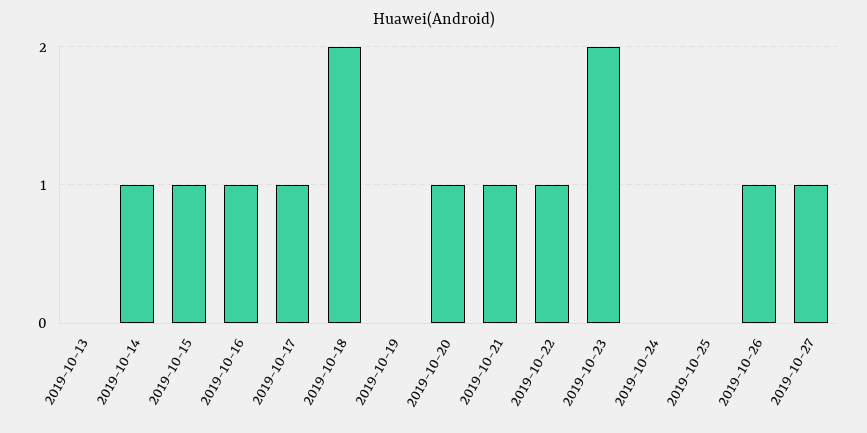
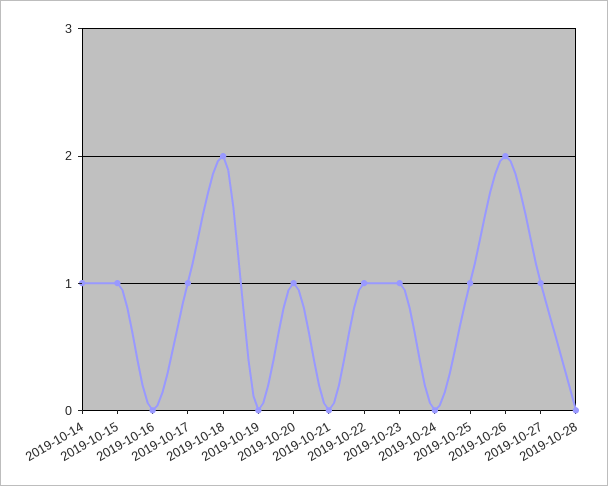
2019-10-13: 0 -> none
2019-10-16: 1 -> 0
2019-10-21: 1 -> 0
2019-10-23: 2 -> 1
2019-10-25: 0 -> 1
2019-10-26: 1 -> 2
2019-10-28: none -> 0

